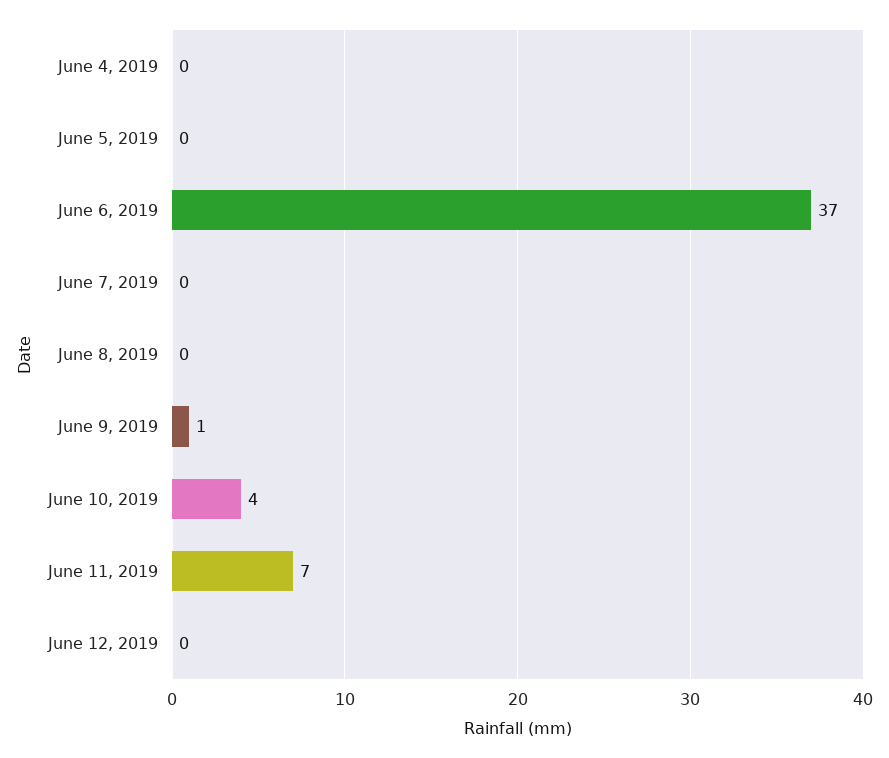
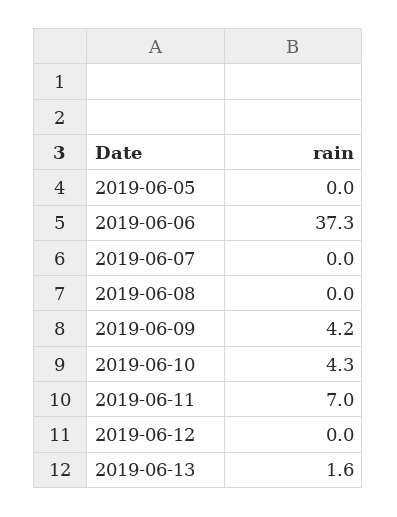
June 4, 2019: 0 -> none
June 9, 2019: 1 -> 4.2
2019-06-13: none -> 1.6

